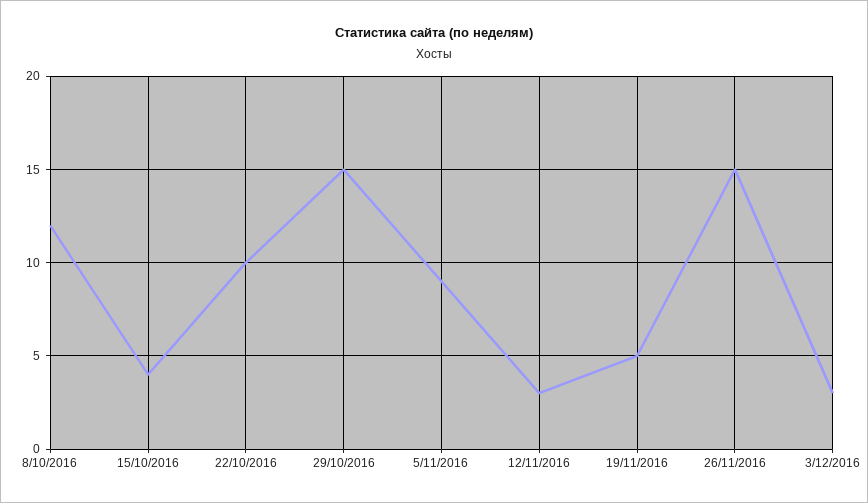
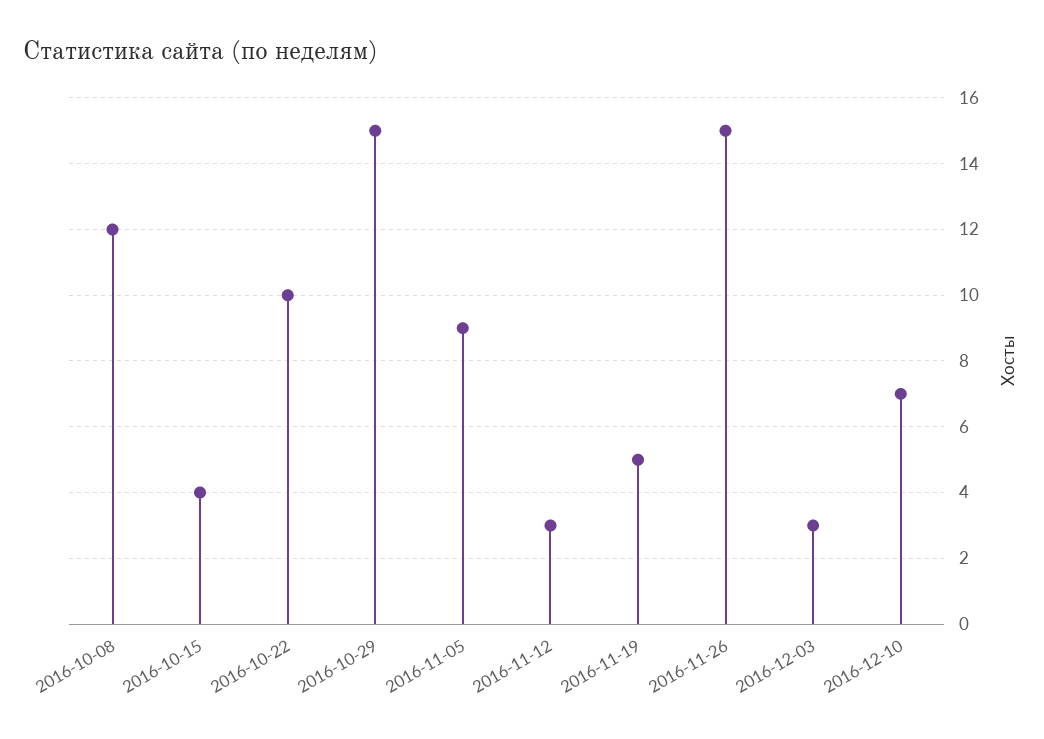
2016-12-10: none -> 7

